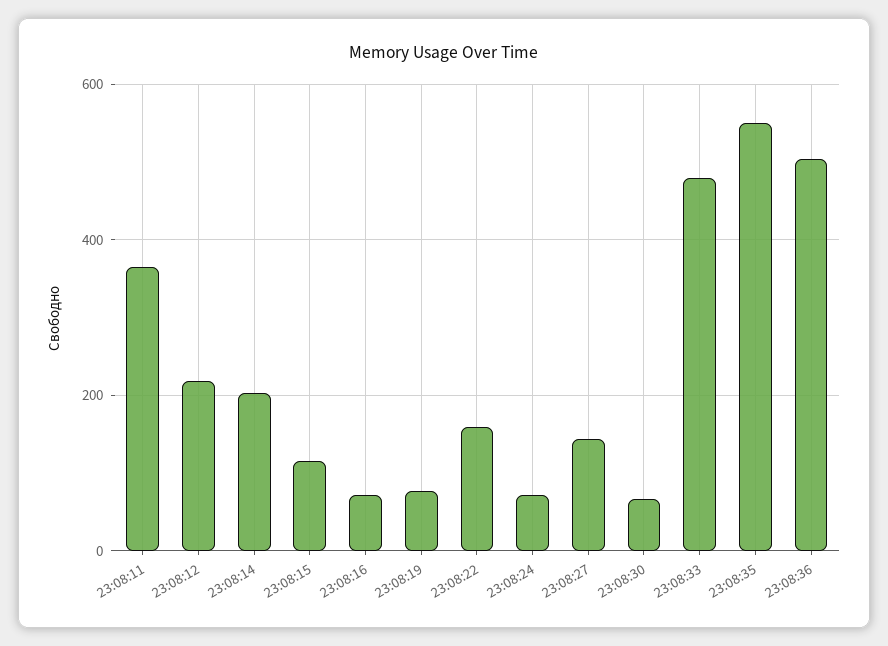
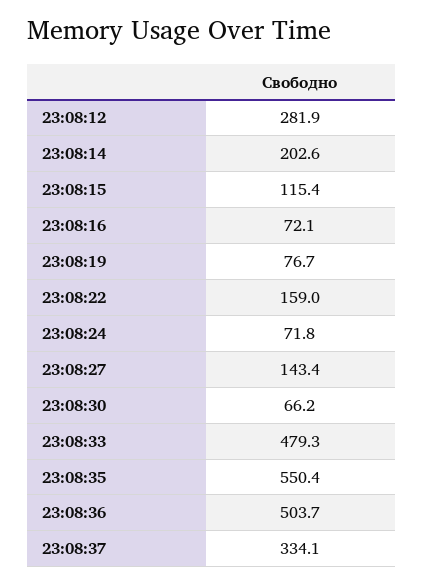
23:08:11: 360 -> none
23:08:12: 220 -> 281.9
23:08:37: none -> 334.1

